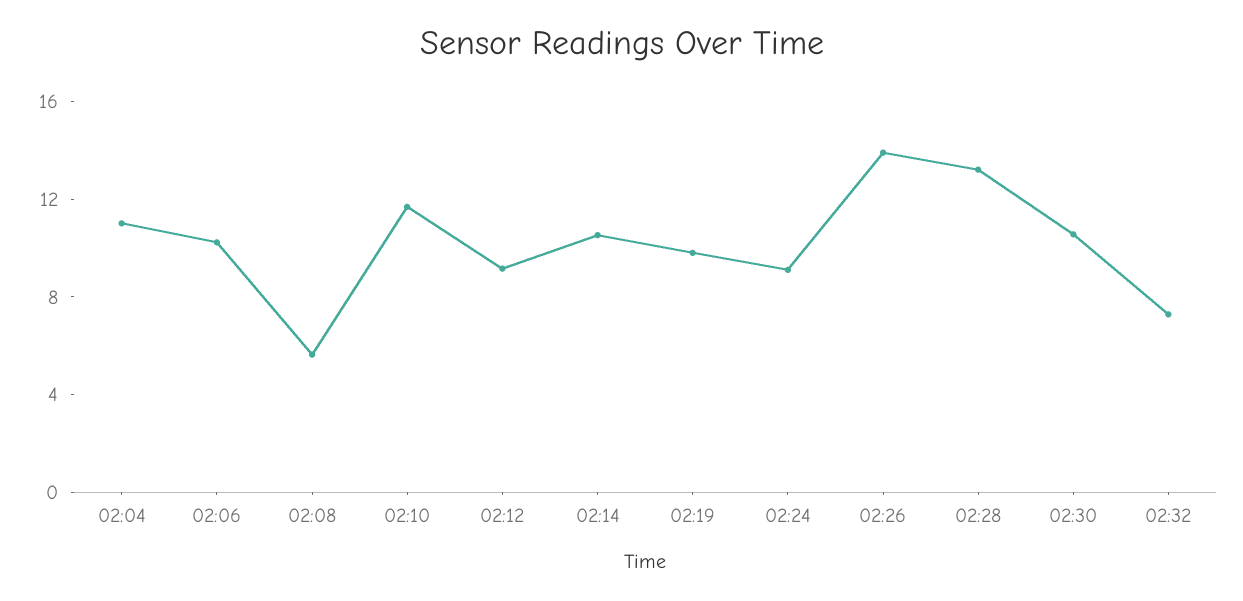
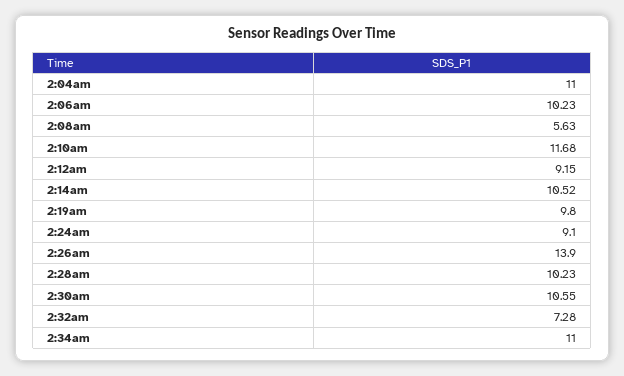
02:28: 13 -> 10.23
2:34am: none -> 11

